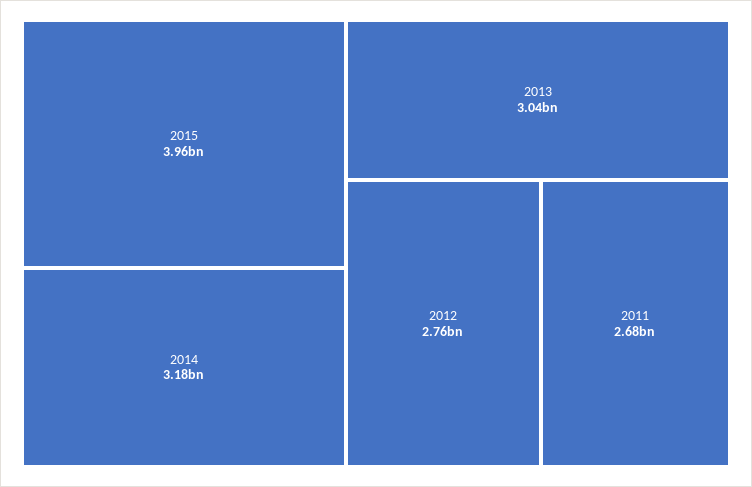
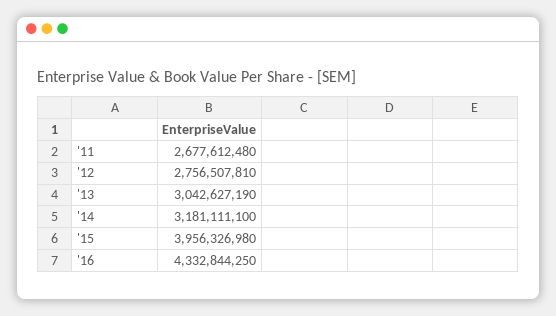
'16: none -> 4332844250

